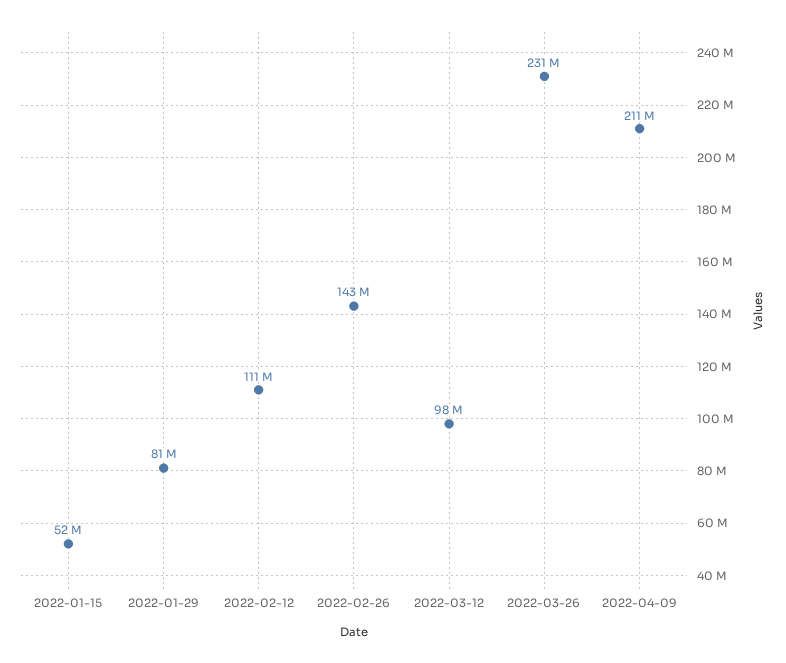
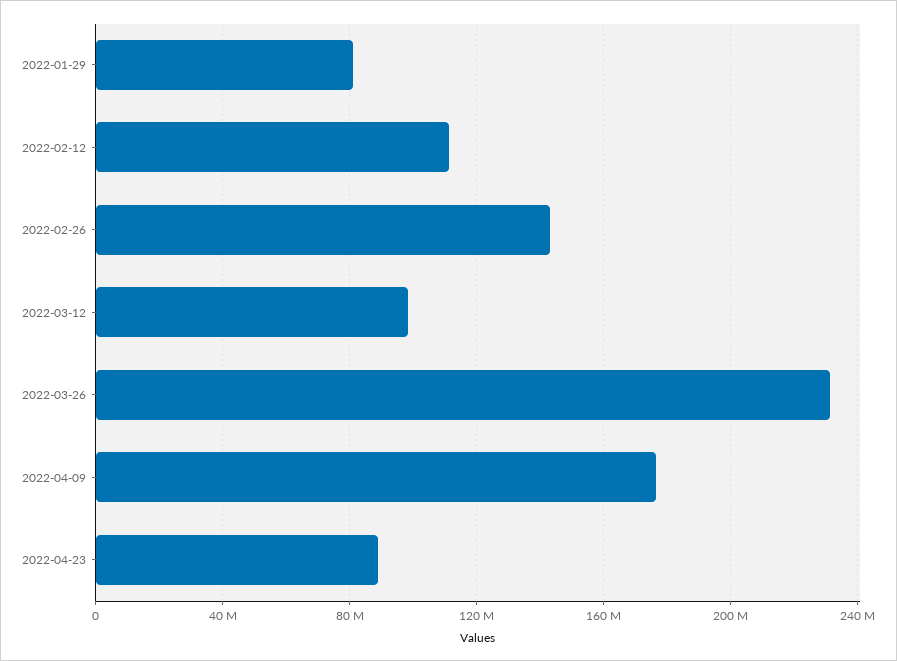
2022-01-15: 52000000 -> none
2022-04-09: 211000000 -> 175000000
2022-04-23: none -> 90000000

